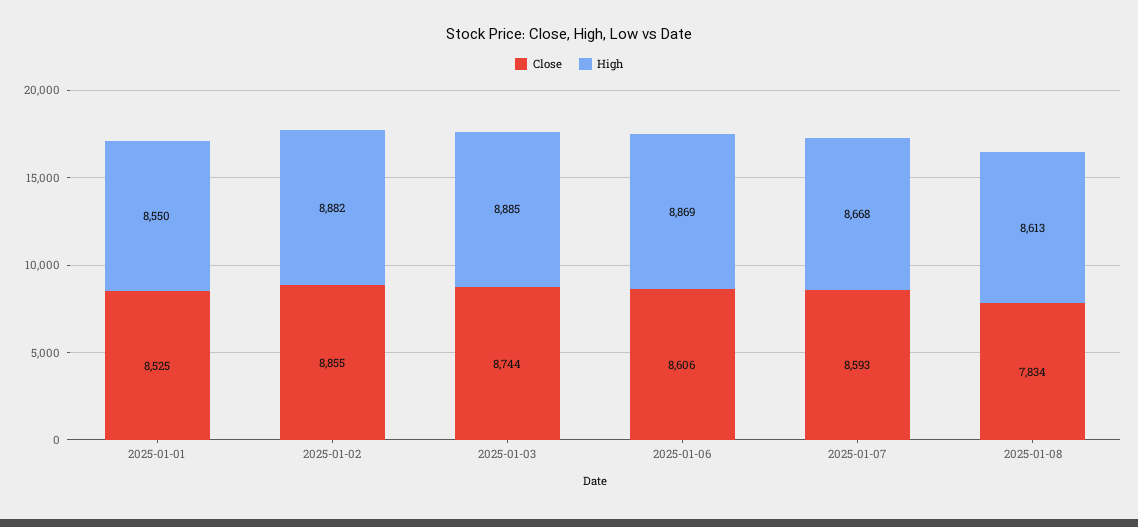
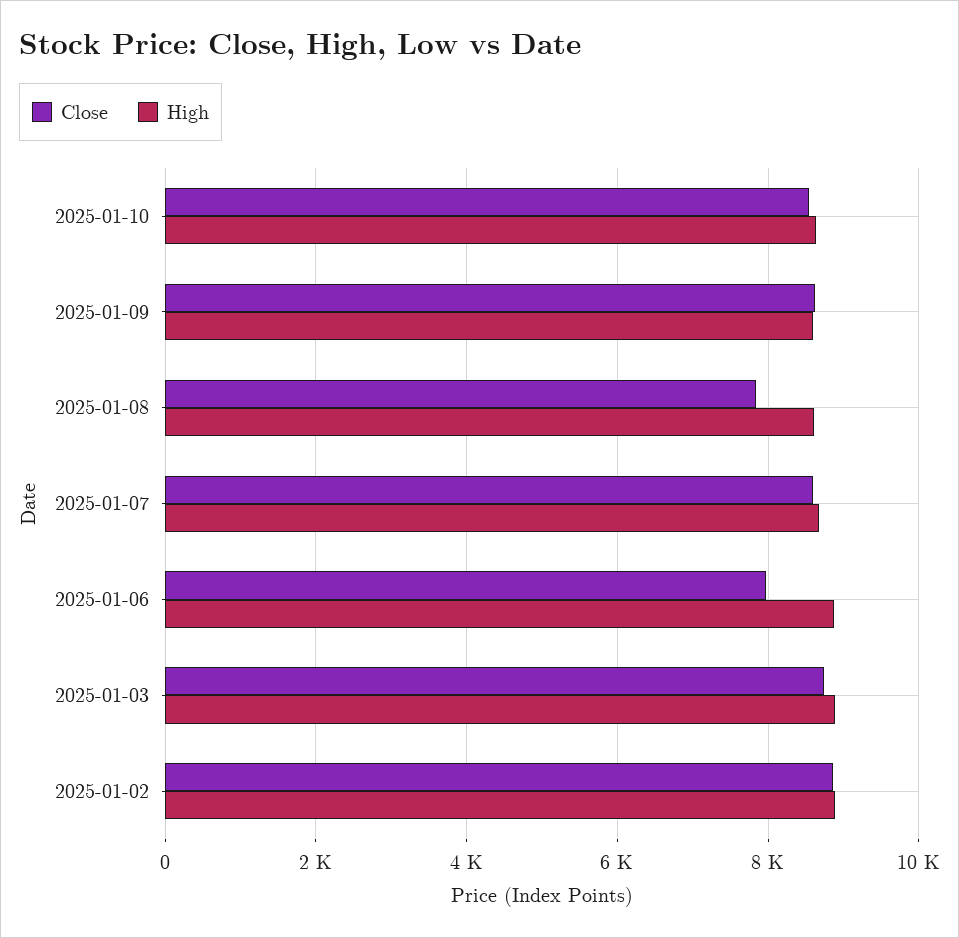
Close, 2025-01-01: 8525 -> none
High, 2025-01-01: 8550 -> none
Close, 2025-01-06: 8606 -> 8000
Close, 2025-01-10: none -> 8600
High, 2025-01-10: none -> 8600
Close, 2025-01-09: none -> 8600
High, 2025-01-09: none -> 8600

